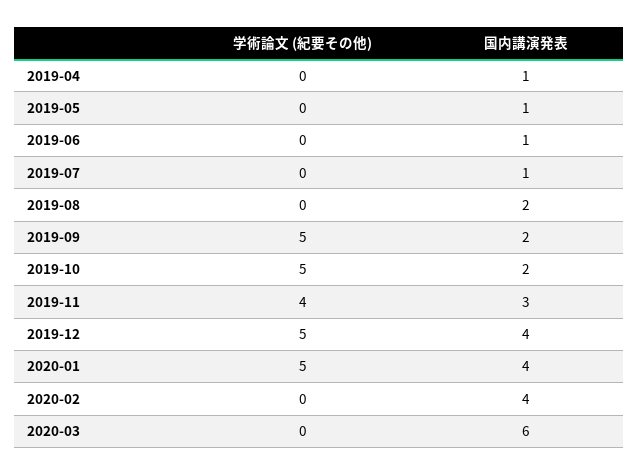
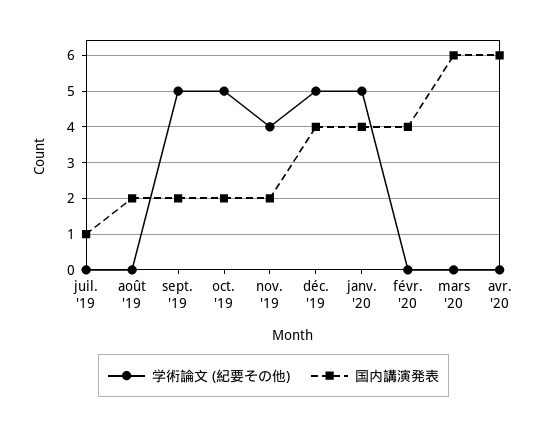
学術論文 (紀要その他), 2019-04: 0 -> none
国内講演発表, 2019-04: 1 -> none
学術論文 (紀要その他), 2019-05: 0 -> none
国内講演発表, 2019-05: 1 -> none
学術論文 (紀要その他), 2019-06: 0 -> none
国内講演発表, 2019-06: 1 -> none
国内講演発表, 2019-11: 3 -> 2
学術論文 (紀要その他), avr. '20: none -> 0
国内講演発表, avr. '20: none -> 6

